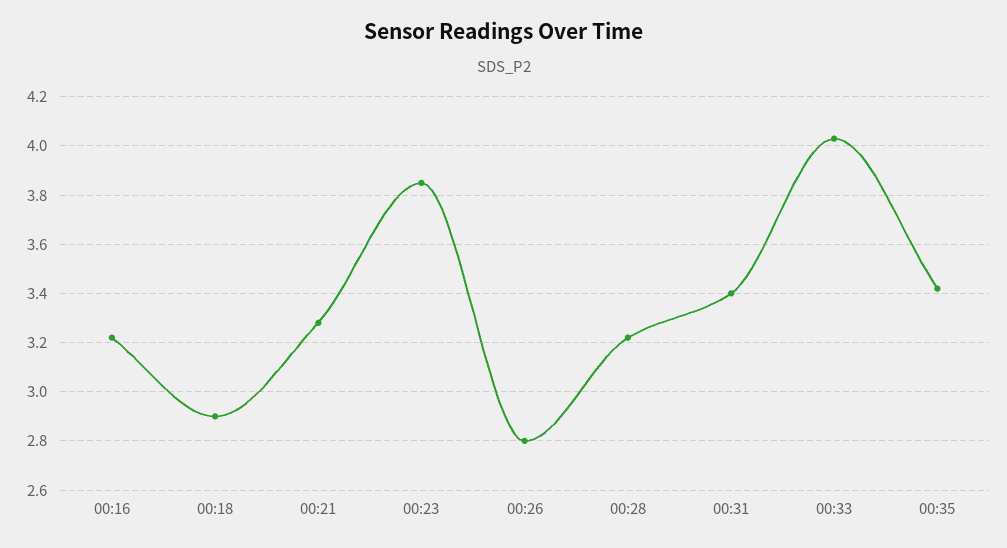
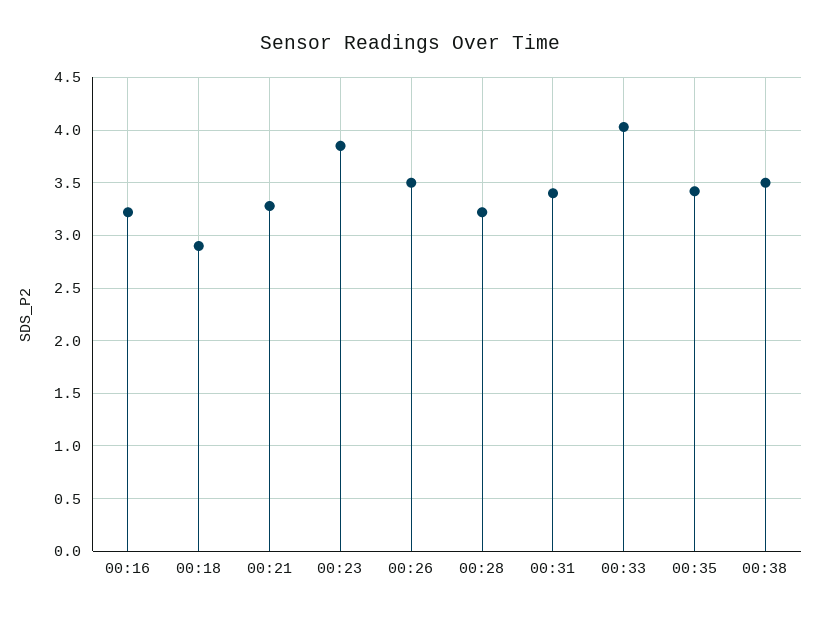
00:26: 2.8 -> 3.5
00:38: none -> 3.5

